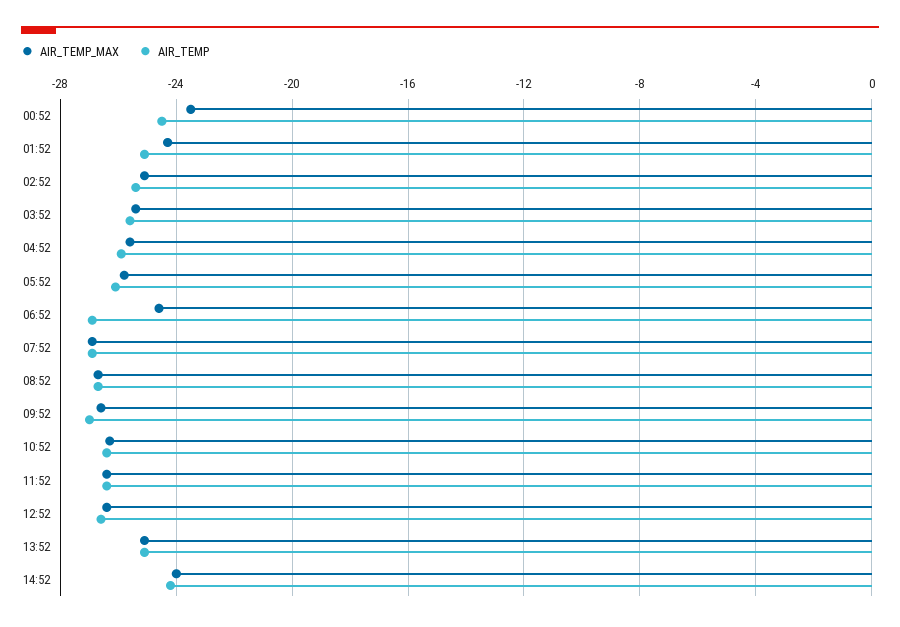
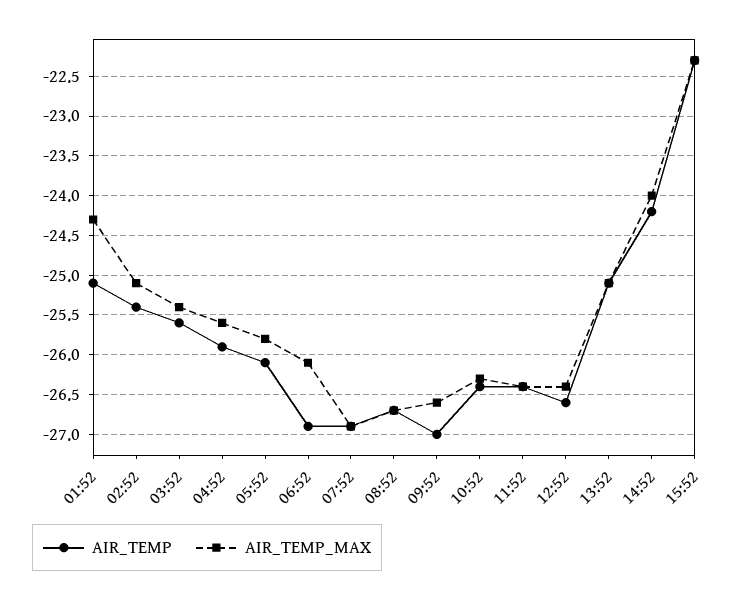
AIR_TEMP_MAX, 00:52: -23.5 -> none
AIR_TEMP, 00:52: -24.5 -> none
AIR_TEMP_MAX, 06:52: -24.5 -> -26.1
AIR_TEMP, 15:52: none -> -22.3
AIR_TEMP_MAX, 15:52: none -> -22.3

